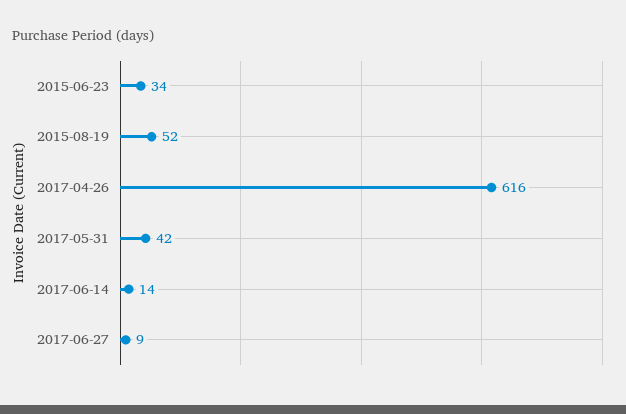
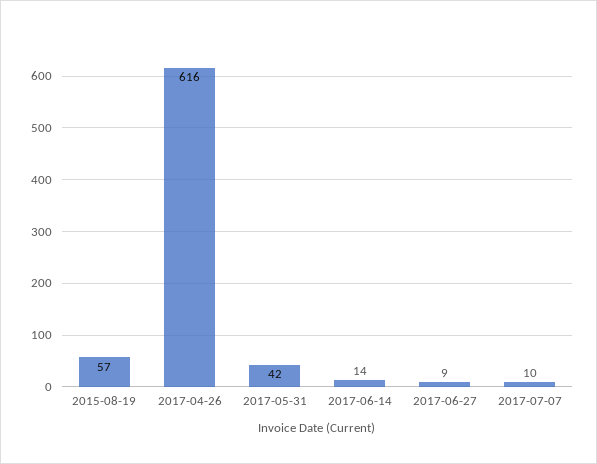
2015-06-23: 34 -> none
2015-08-19: 52 -> 57
2017-07-07: none -> 10

